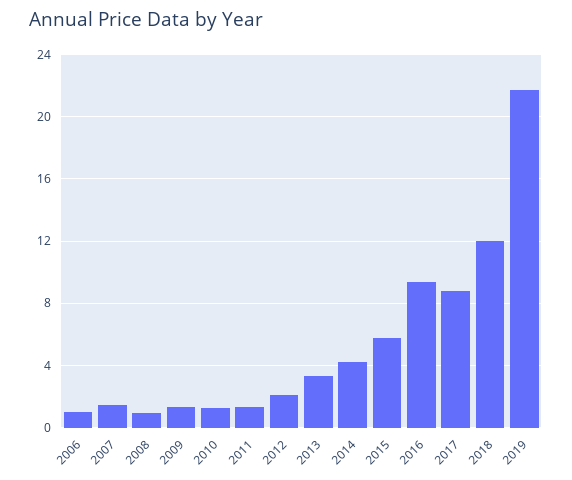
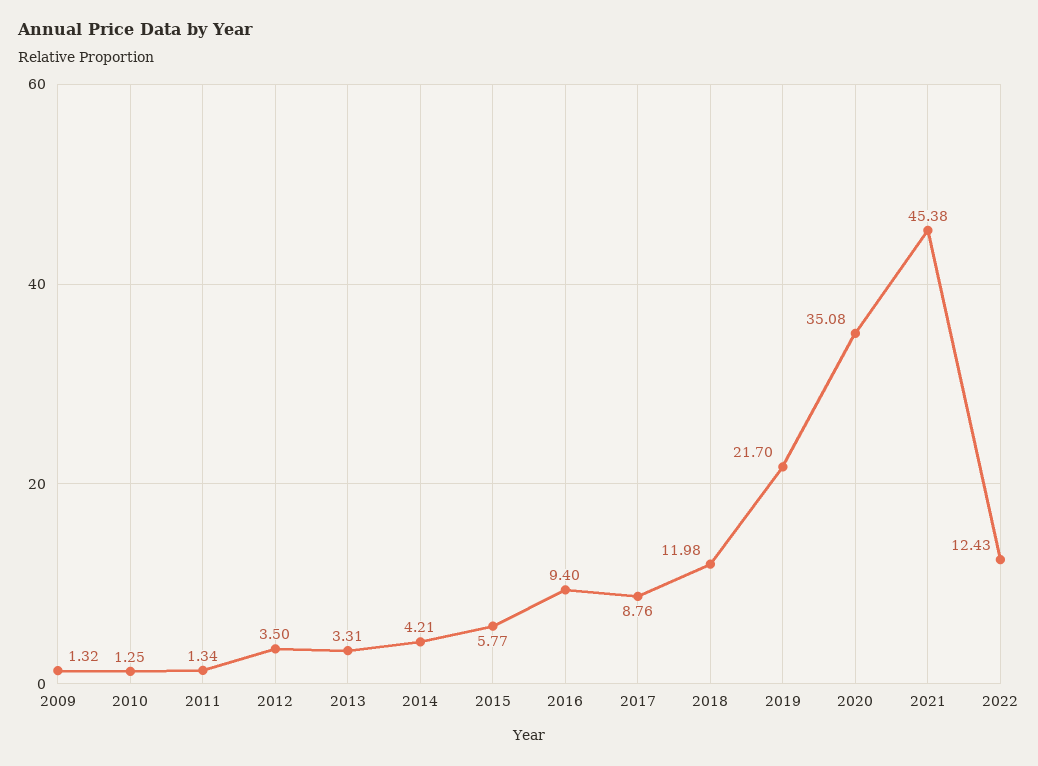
2006: 1 -> none
2007: 1.5 -> none
2008: 1 -> none
2012: 2 -> 3.5
2020: none -> 35.08
2021: none -> 45.38
2022: none -> 12.43

